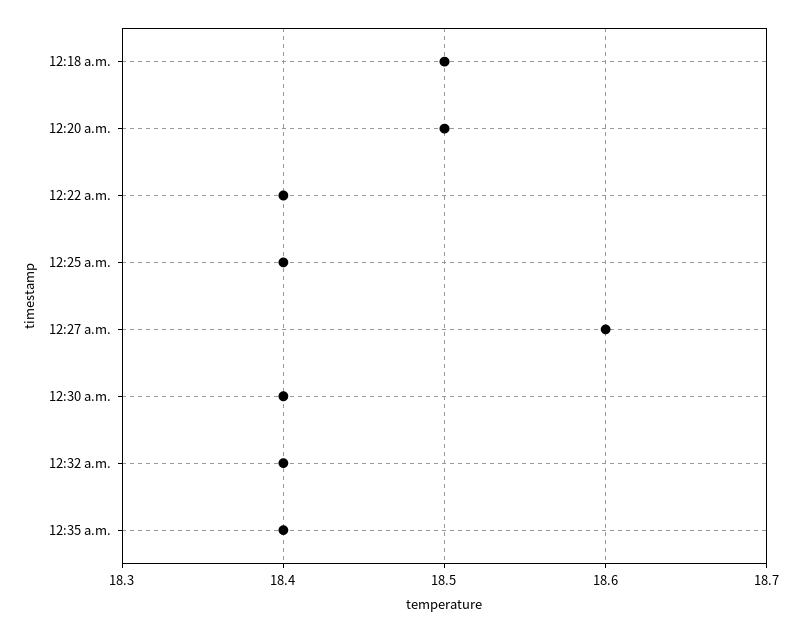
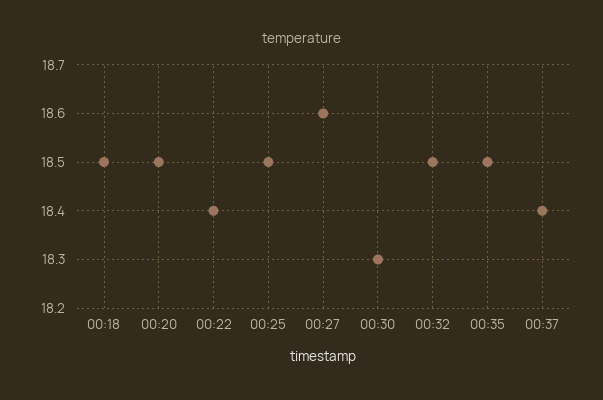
12:25 a.m.: 18.4 -> 18.5
12:30 a.m.: 18.4 -> 18.3
12:32 a.m.: 18.4 -> 18.5
12:35 a.m.: 18.4 -> 18.5
00:37: none -> 18.4

